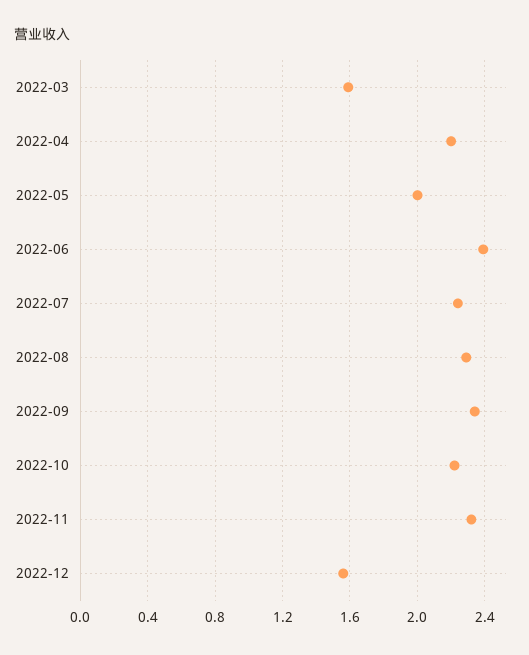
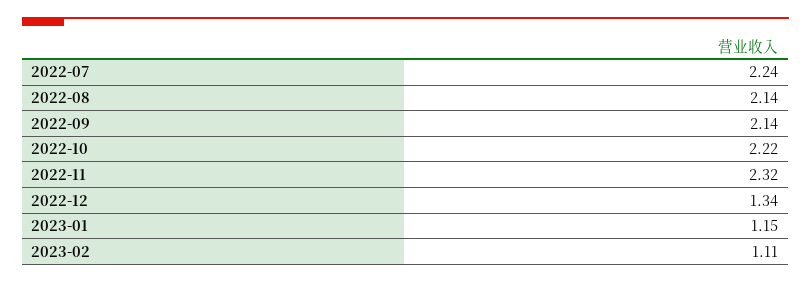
2022-03: 1.6 -> none
2022-04: 2.2 -> none
2022-05: 2 -> none
2022-06: 2.4 -> none
2022-08: 2.3 -> 2.14
2022-09: 2.35 -> 2.14
2022-12: 1.55 -> 1.34
2023-01: none -> 1.15
2023-02: none -> 1.11

